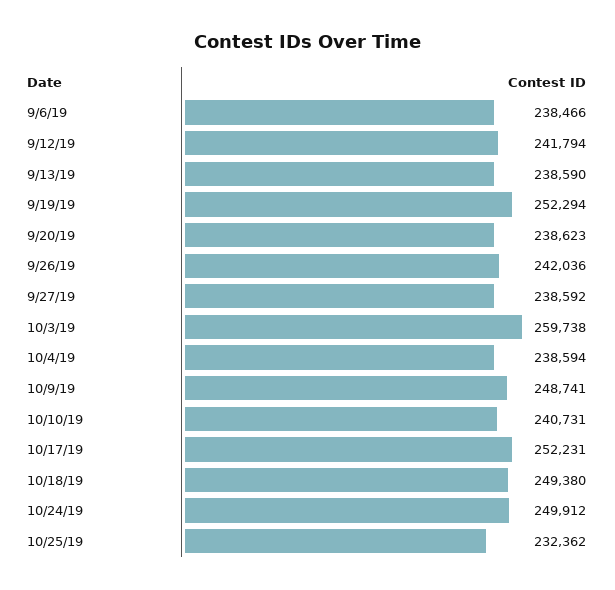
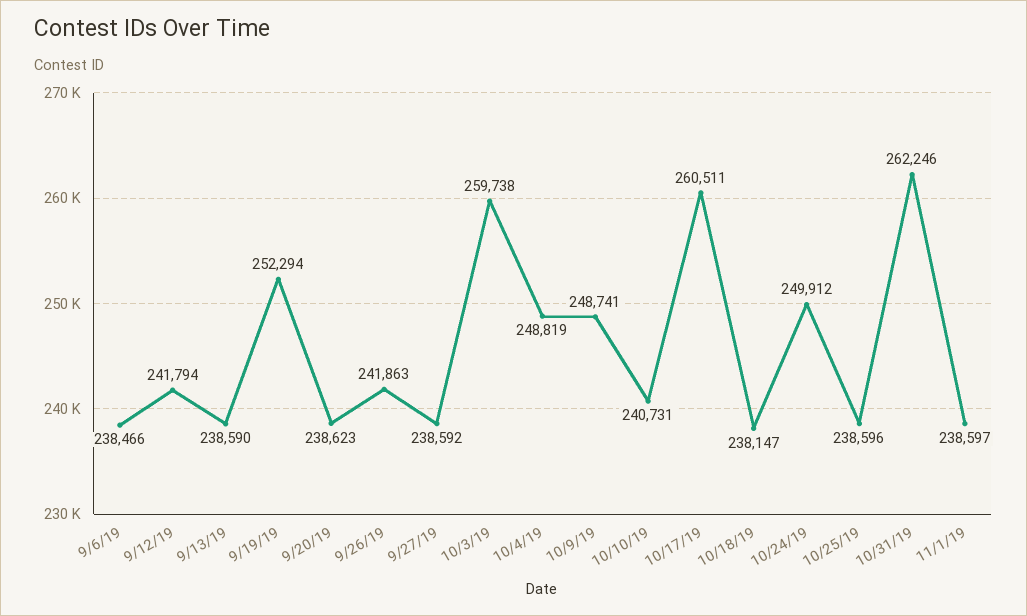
9/26/19: 242036 -> 241863
10/4/19: 238594 -> 248819
10/17/19: 252231 -> 260511
10/18/19: 249380 -> 238147
10/25/19: 232362 -> 238596
10/31/19: none -> 262246
11/1/19: none -> 238597

